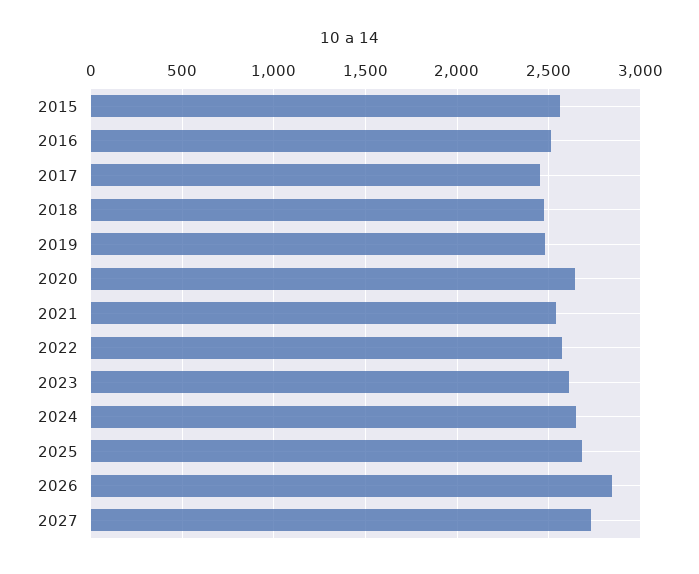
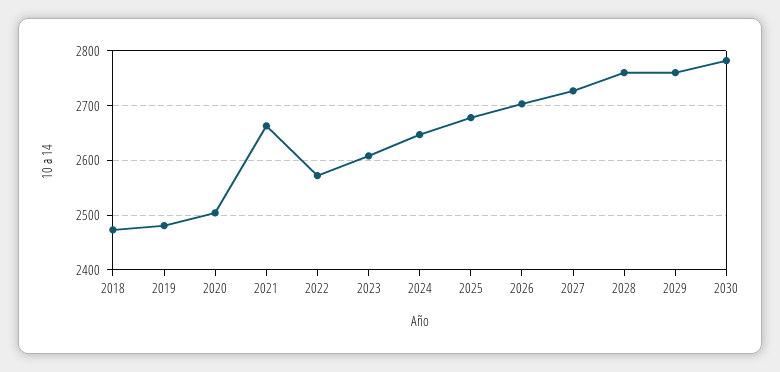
2015: 2550 -> none
2016: 2500 -> none
2017: 2450 -> none
2020: 2650 -> 2500
2021: 2550 -> 2660
2026: 2850 -> 2700
2028: none -> 2760
2029: none -> 2760
2030: none -> 2780

